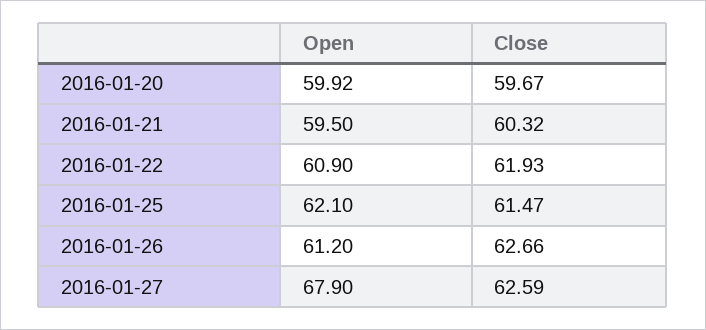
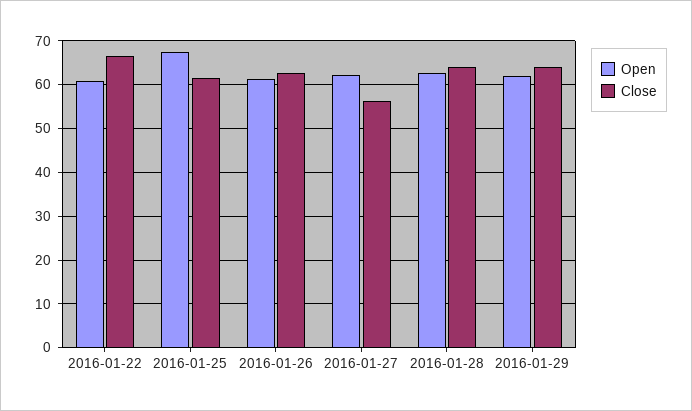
Open, 2016-01-20: 59.92 -> none
Close, 2016-01-20: 59.67 -> none
Open, 2016-01-21: 59.5 -> none
Close, 2016-01-21: 60.32 -> none
Close, 2016-01-22: 61.93 -> 66
Open, 2016-01-25: 62.1 -> 68
Open, 2016-01-27: 67.9 -> 62
Close, 2016-01-27: 62.59 -> 56
Open, 2016-01-28: none -> 62
Close, 2016-01-28: none -> 64
Open, 2016-01-29: none -> 62
Close, 2016-01-29: none -> 64

